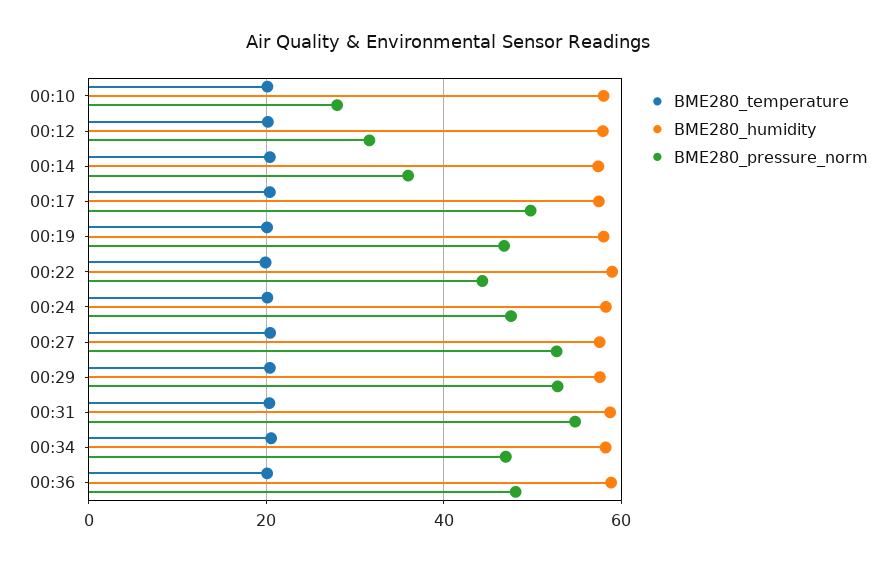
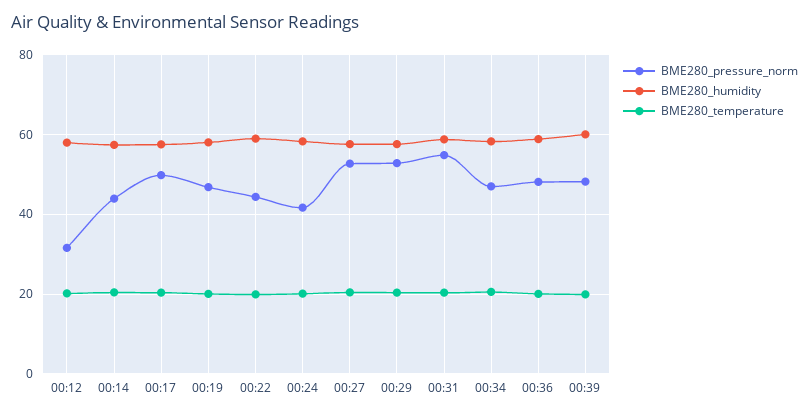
BME280_temperature, 00:10: 20 -> none
BME280_humidity, 00:10: 58 -> none
BME280_pressure_norm, 00:10: 28 -> none
BME280_pressure_norm, 00:14: 36 -> 44
BME280_pressure_norm, 00:24: 48 -> 42
BME280_pressure_norm, 00:39: none -> 48
BME280_humidity, 00:39: none -> 60
BME280_temperature, 00:39: none -> 20

